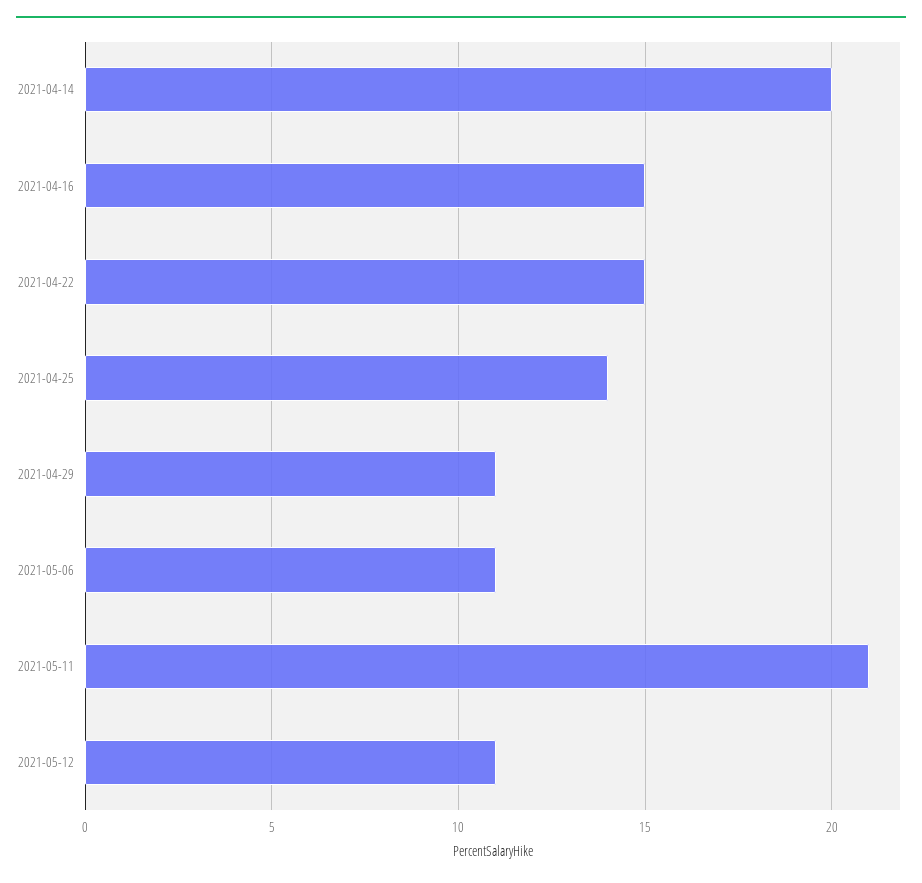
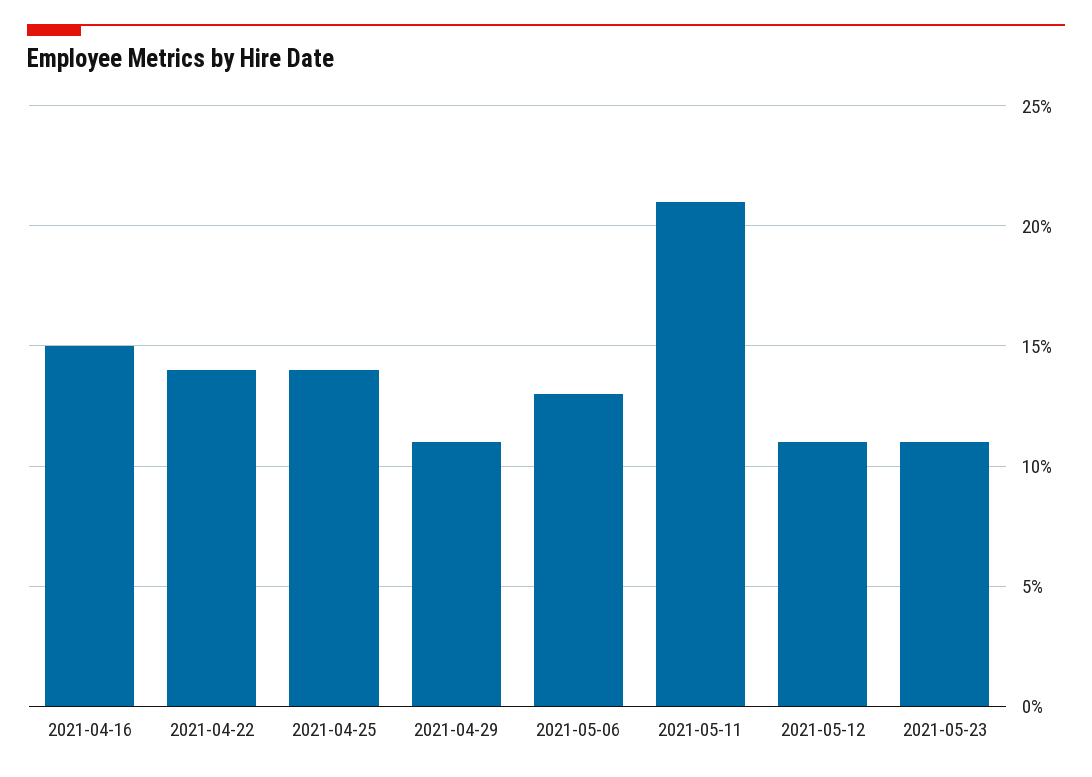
2021-04-14: 20 -> none
2021-04-22: 15 -> 14
2021-05-06: 11 -> 13
2021-05-23: none -> 11

